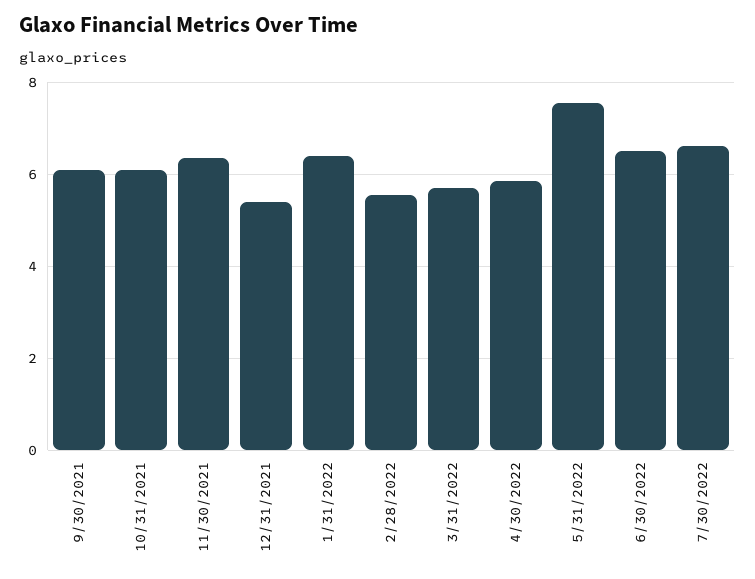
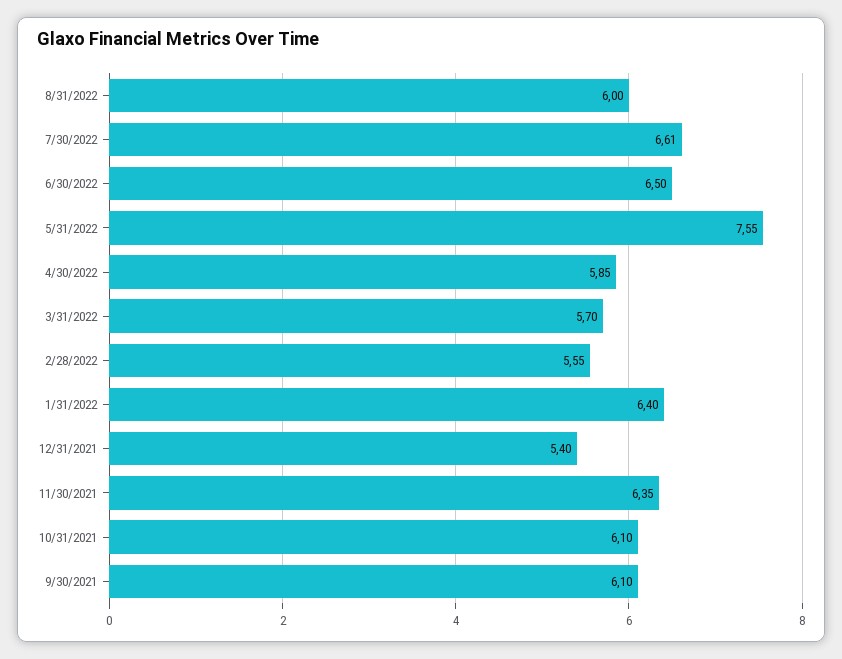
8/31/2022: none -> 6

